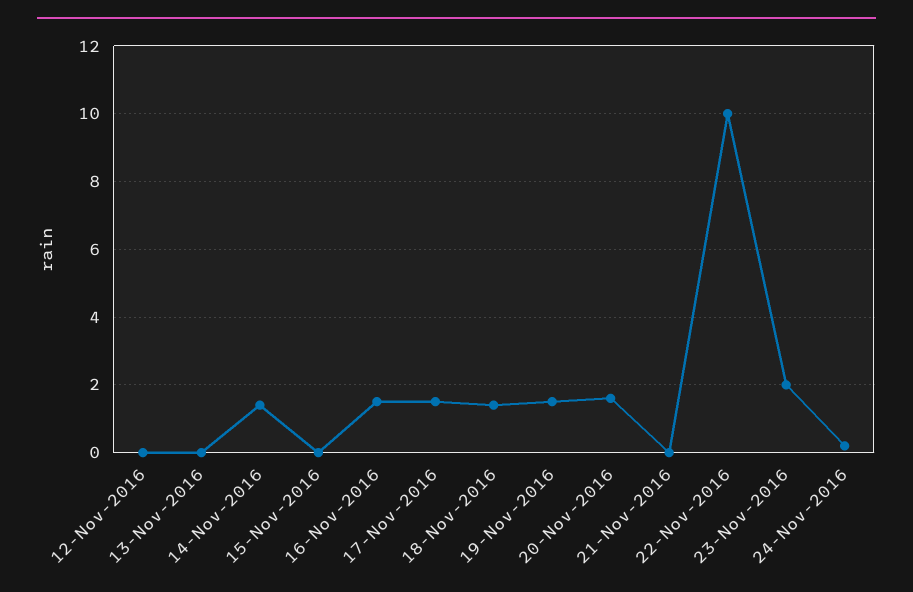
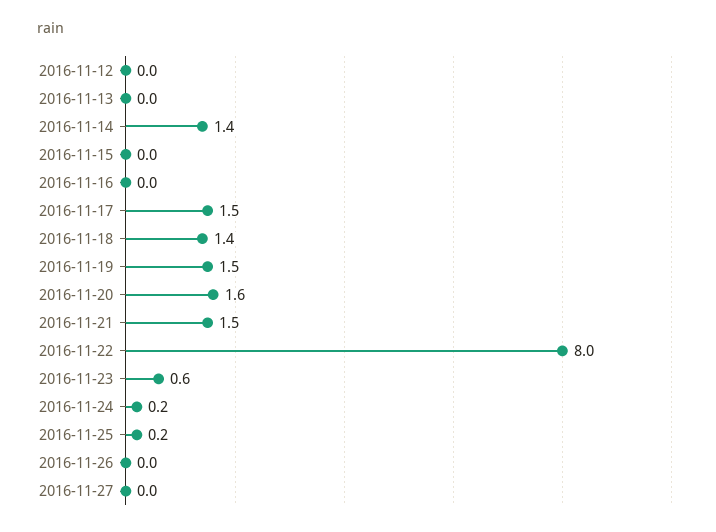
16-Nov-2016: 1.5 -> 0
21-Nov-2016: 0 -> 1.5
22-Nov-2016: 10 -> 8
23-Nov-2016: 2 -> 0.6
2016-11-25: none -> 0.2
2016-11-26: none -> 0
2016-11-27: none -> 0

